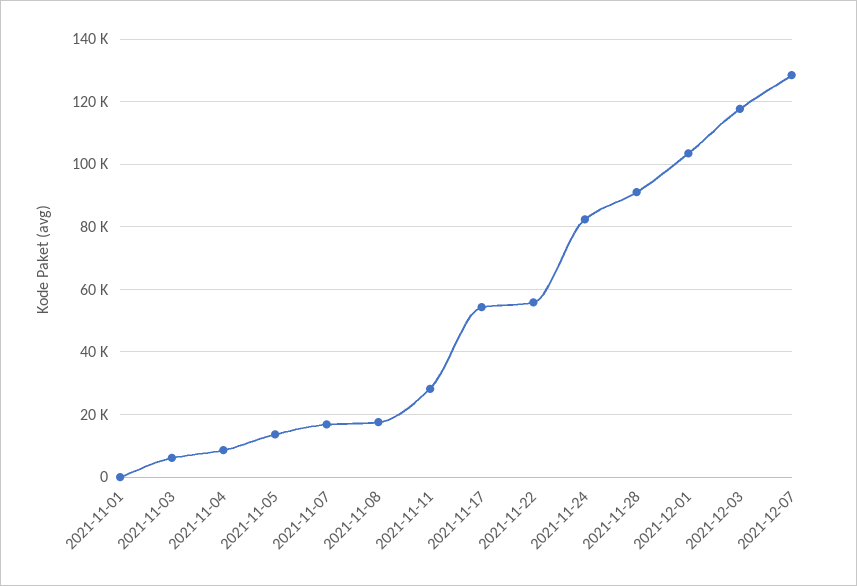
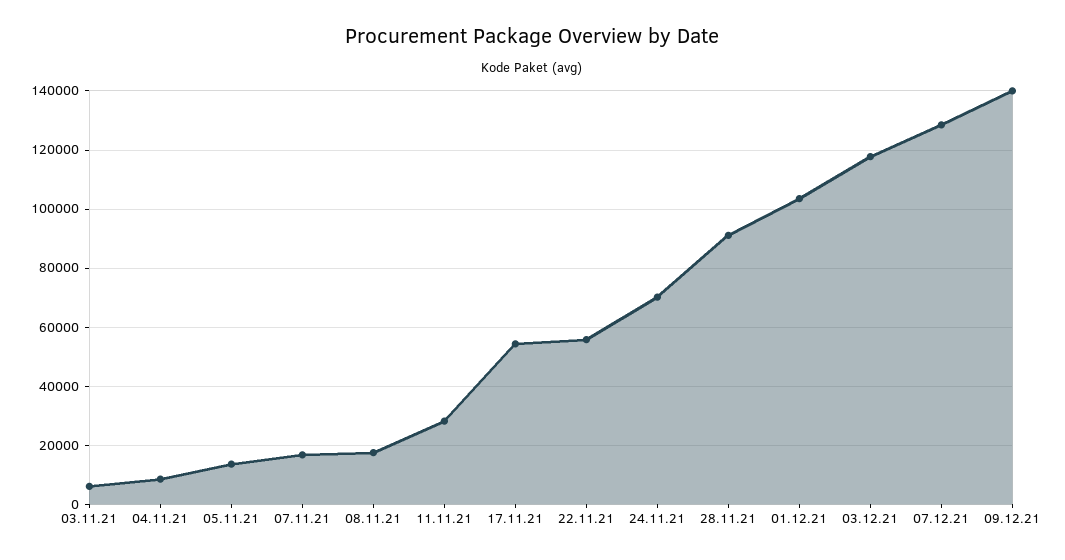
2021-11-01: 0 -> none
2021-11-24: 82000 -> 70000
09.12.21: none -> 140000

